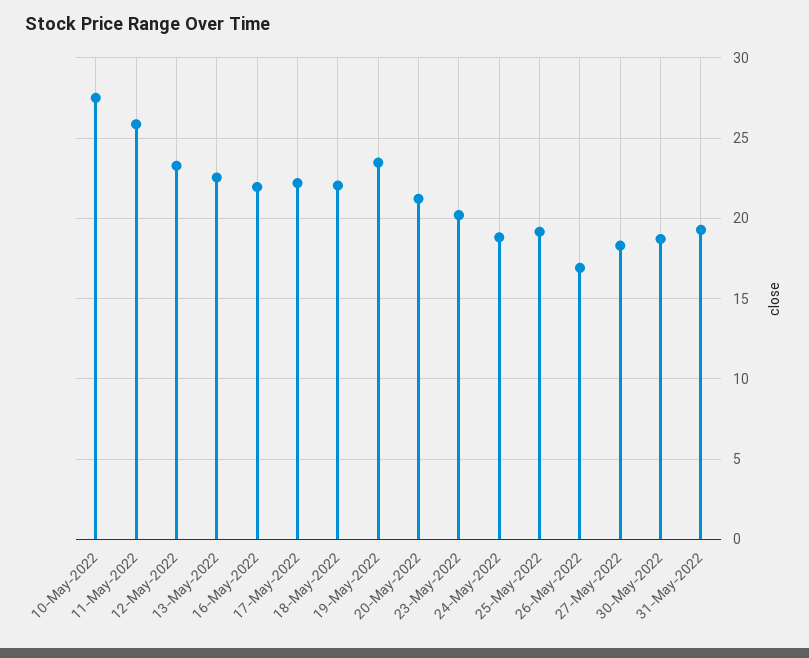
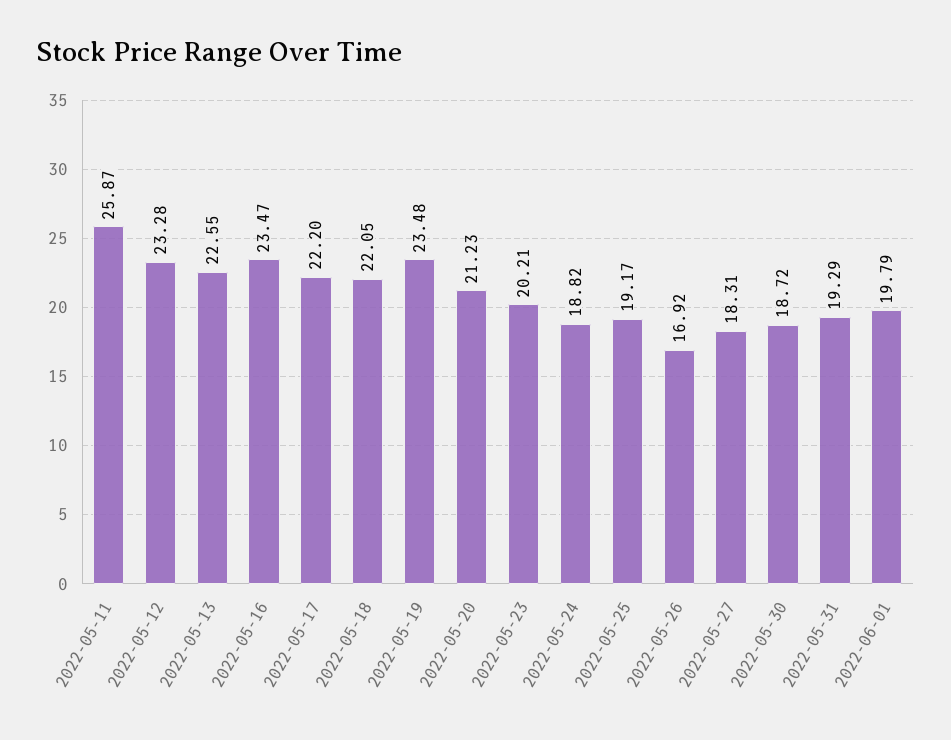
10-May-2022: 27.5 -> none
16-May-2022: 22 -> 23.47
2022-06-01: none -> 19.79

